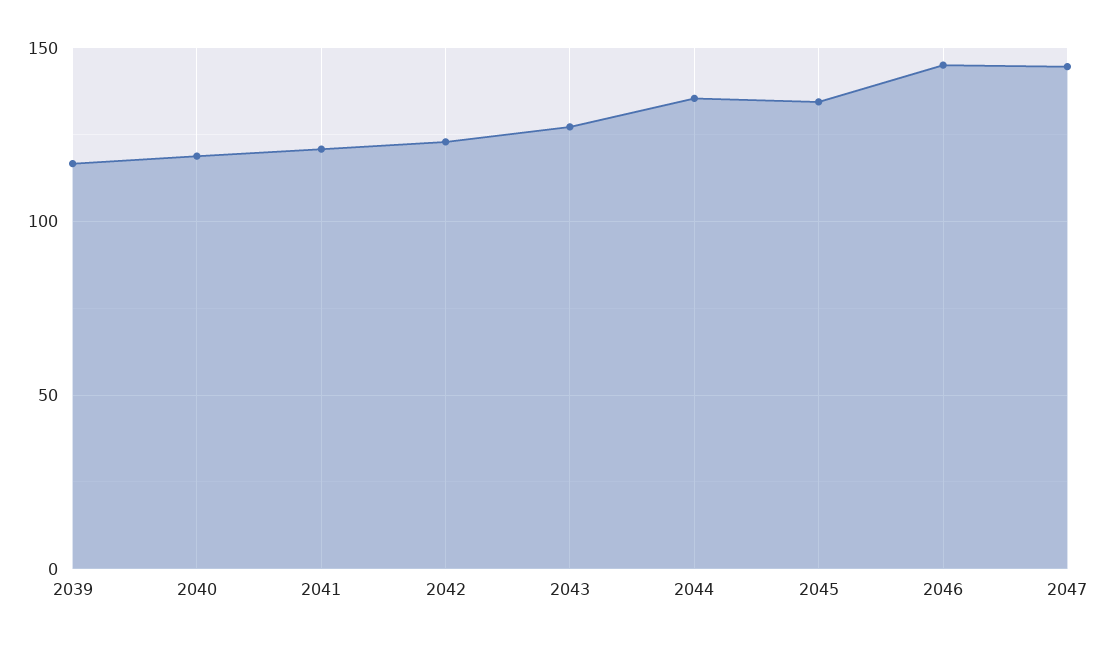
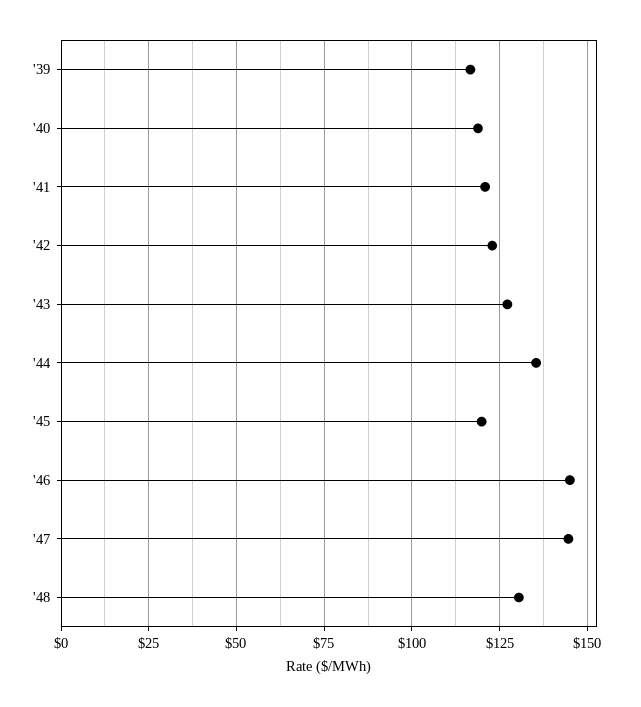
2045: 135 -> 120
'48: none -> 130

